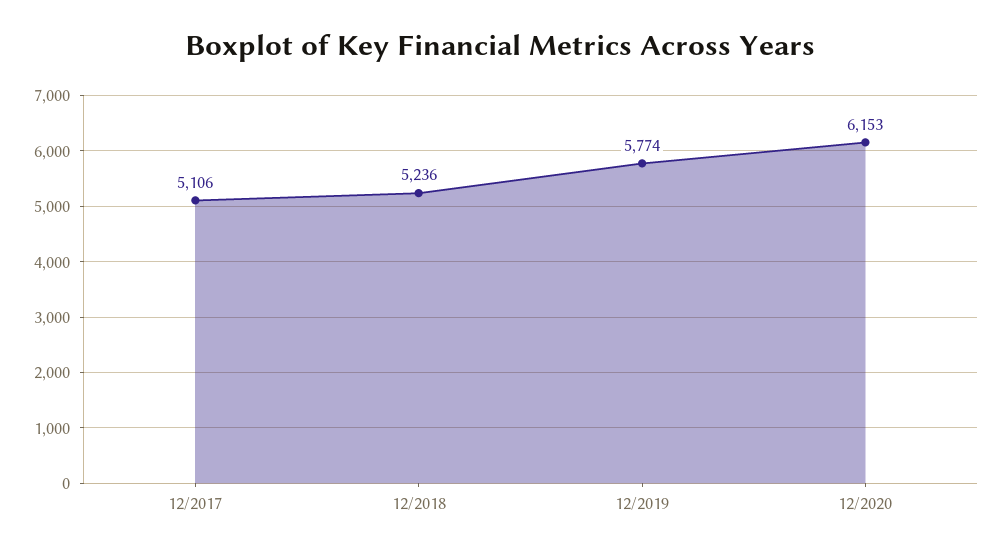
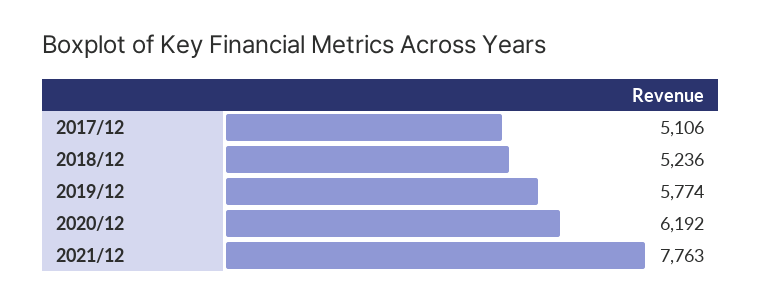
12/2020: 6153 -> 6192
2021/12: none -> 7763

